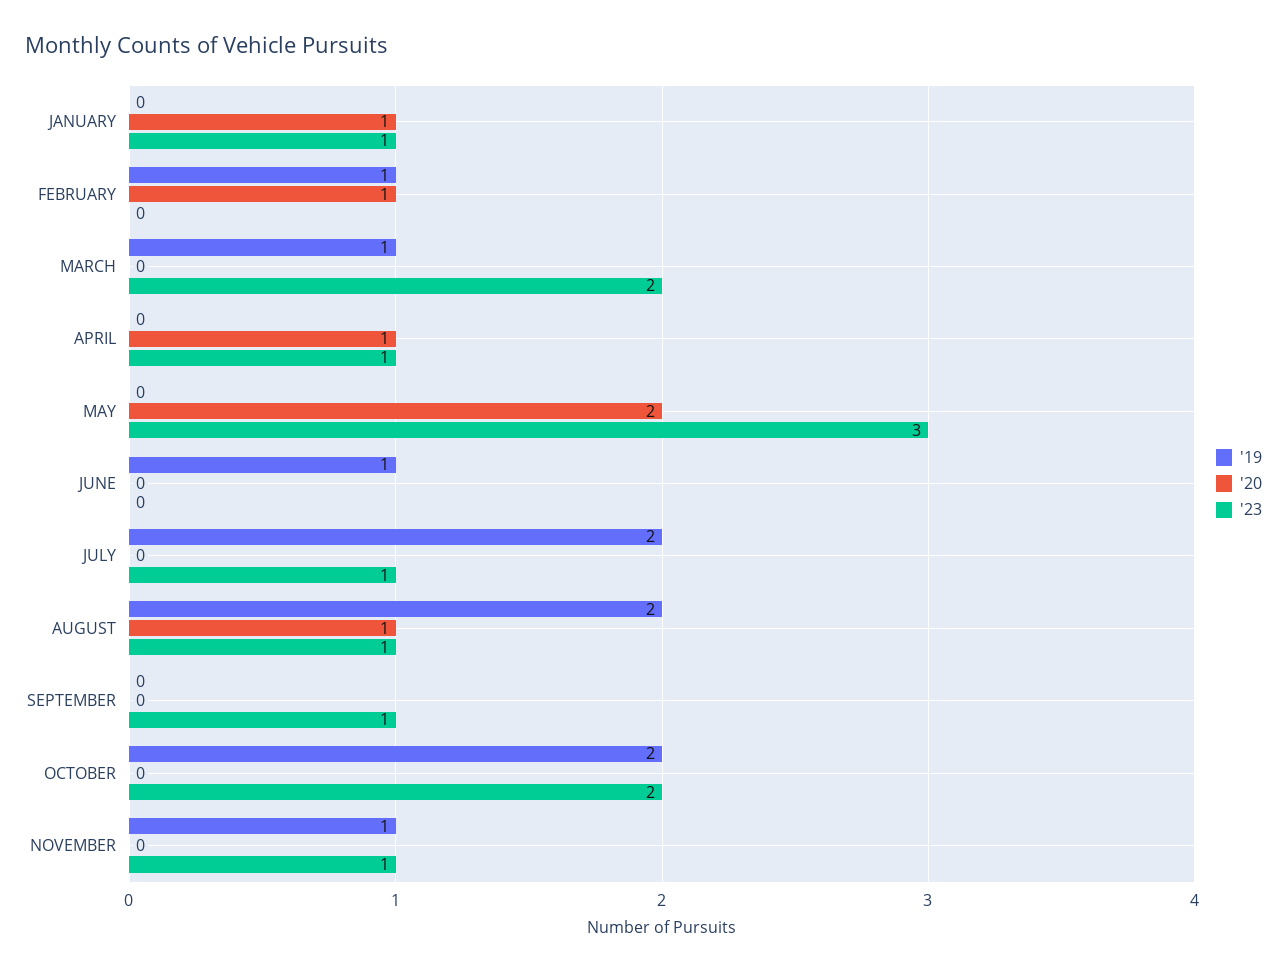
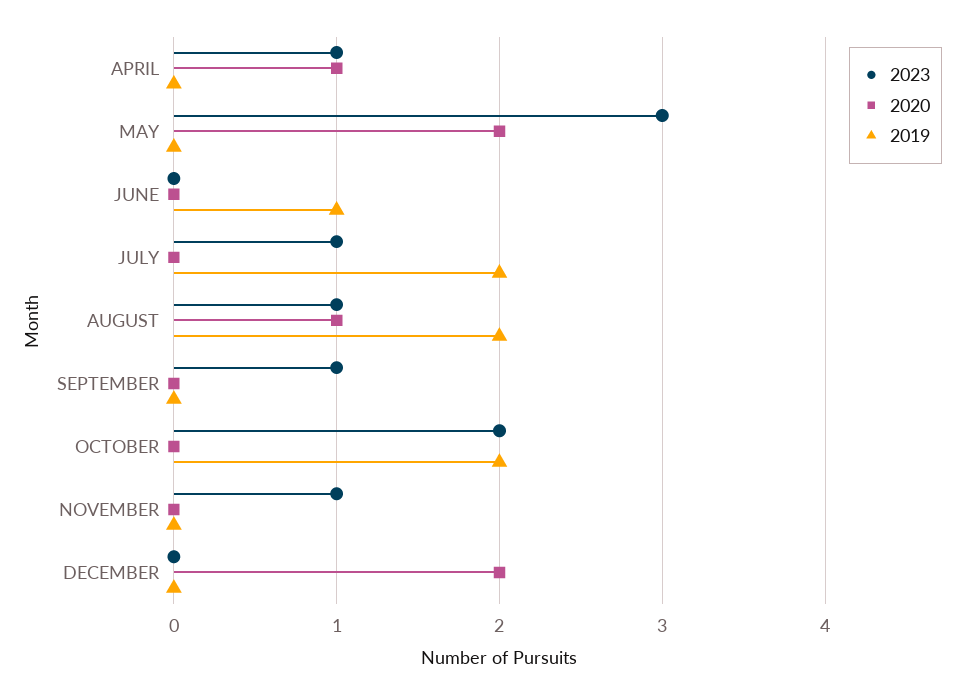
'19, JANUARY: 0 -> none
'20, JANUARY: 1 -> none
'23, JANUARY: 1 -> none
'19, FEBRUARY: 1 -> none
'20, FEBRUARY: 1 -> none
'23, FEBRUARY: 0 -> none
'19, MARCH: 1 -> none
'20, MARCH: 0 -> none
'23, MARCH: 2 -> none
'19, NOVEMBER: 1 -> 0
'23, DECEMBER: none -> 0
'20, DECEMBER: none -> 2
'19, DECEMBER: none -> 0

